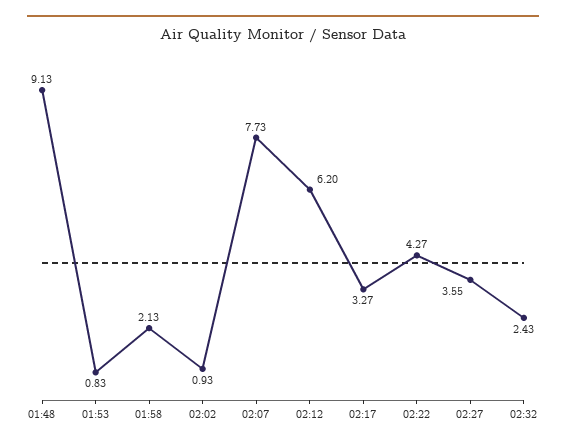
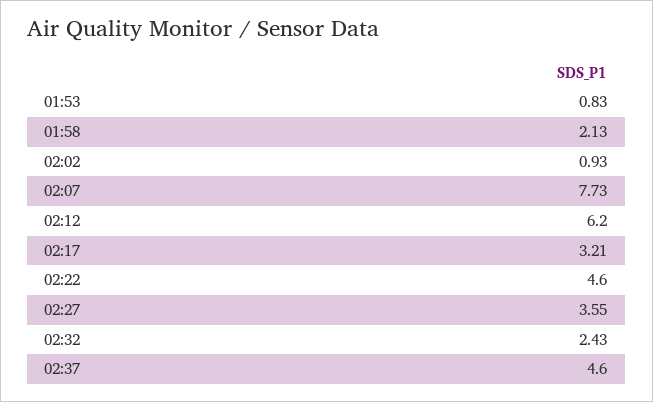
01:48: 9.13 -> none
02:17: 3.27 -> 3.21
02:22: 4.27 -> 4.6
02:37: none -> 4.6

